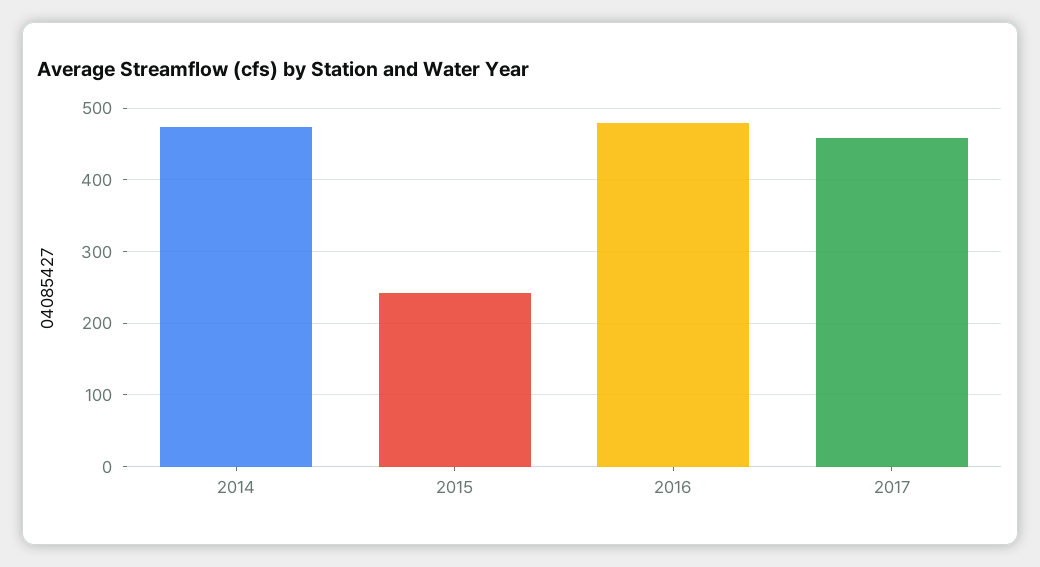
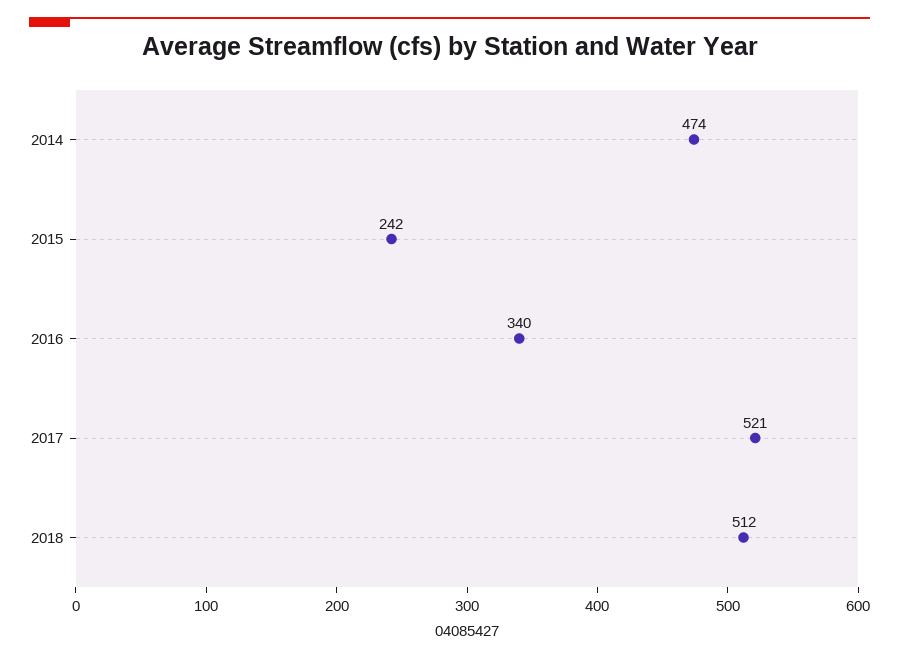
2016: 480 -> 340
2017: 460 -> 521
2018: none -> 512

